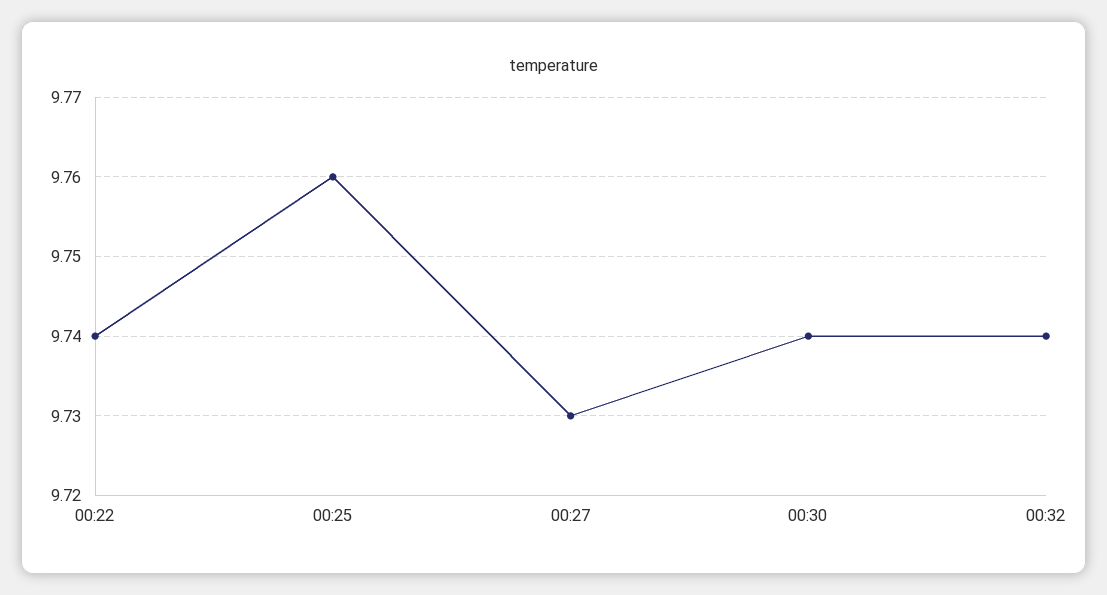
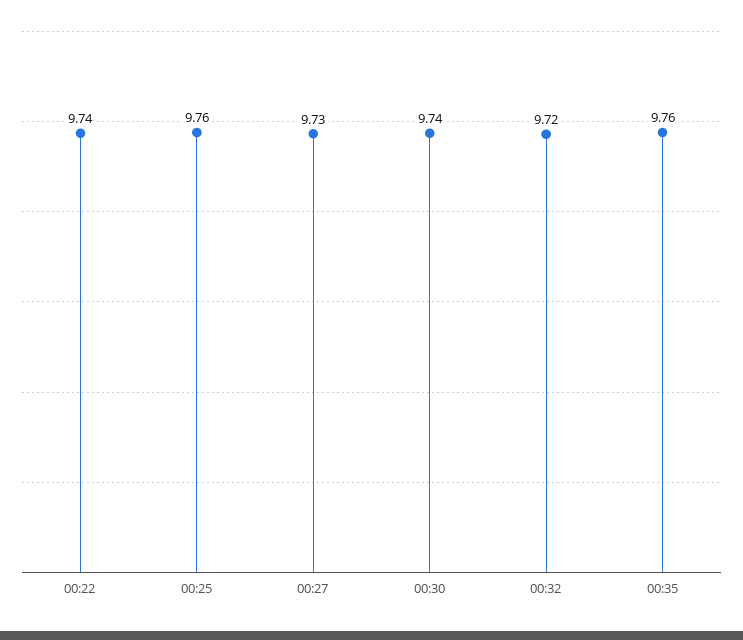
00:32: 9.74 -> 9.72
00:35: none -> 9.76

